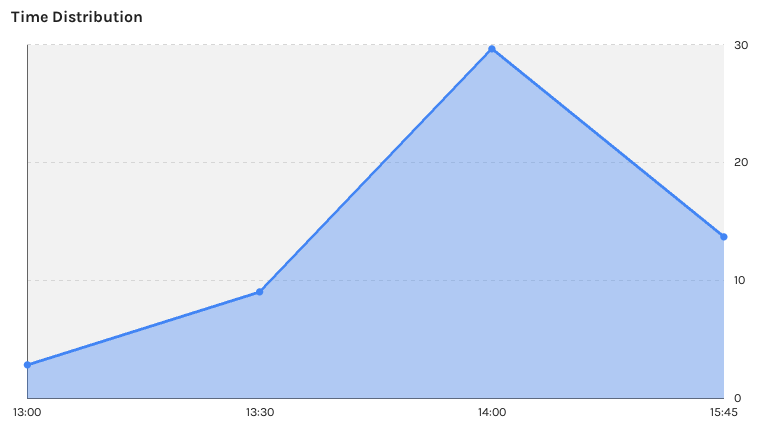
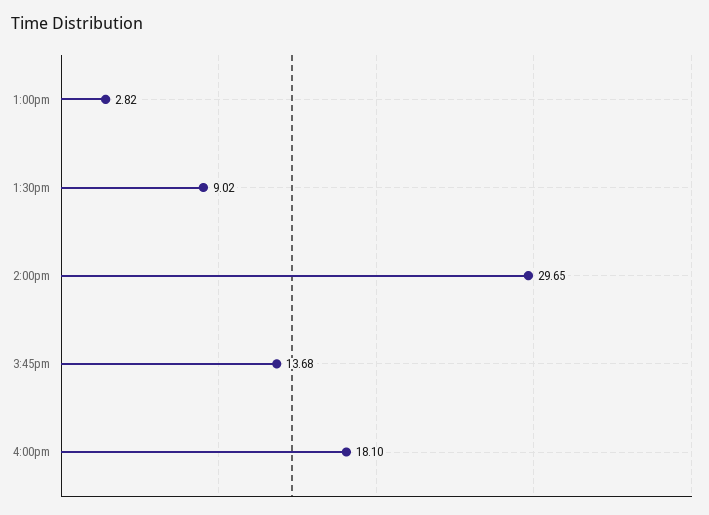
4:00pm: none -> 18.1

